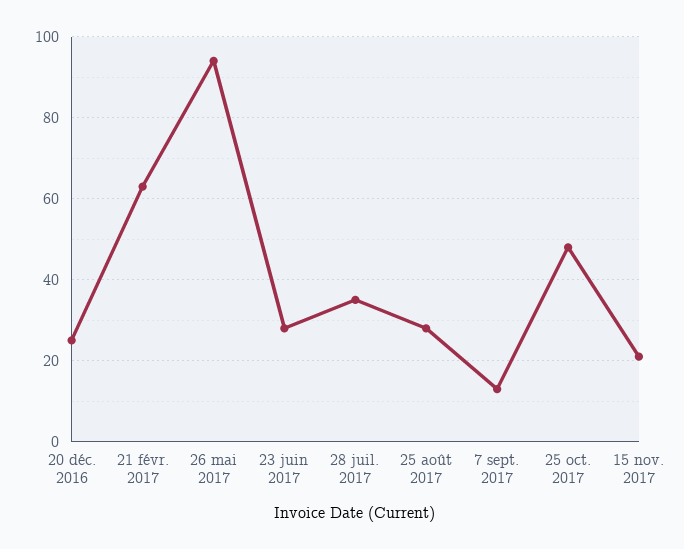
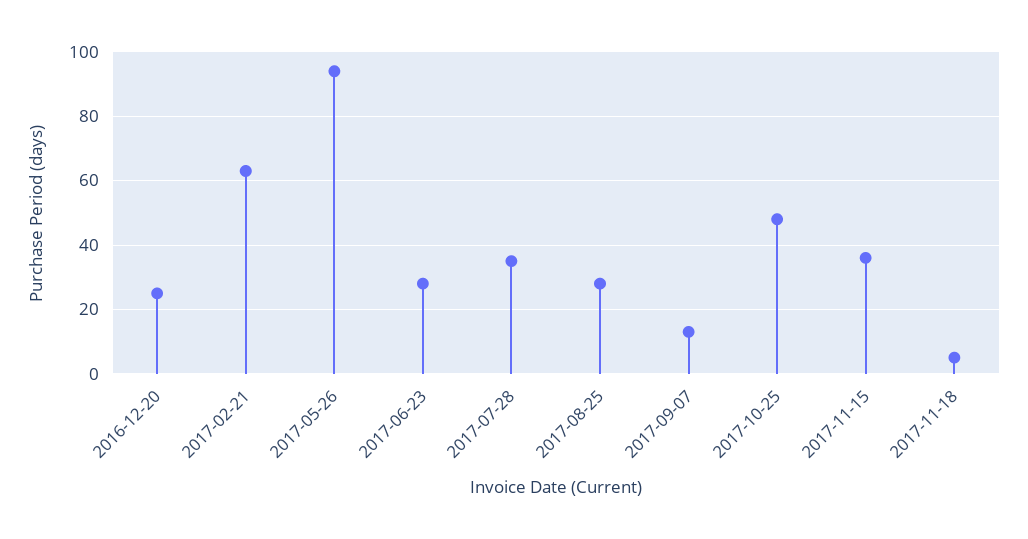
15 nov. 2017: 20 -> 35
2017-11-18: none -> 5

